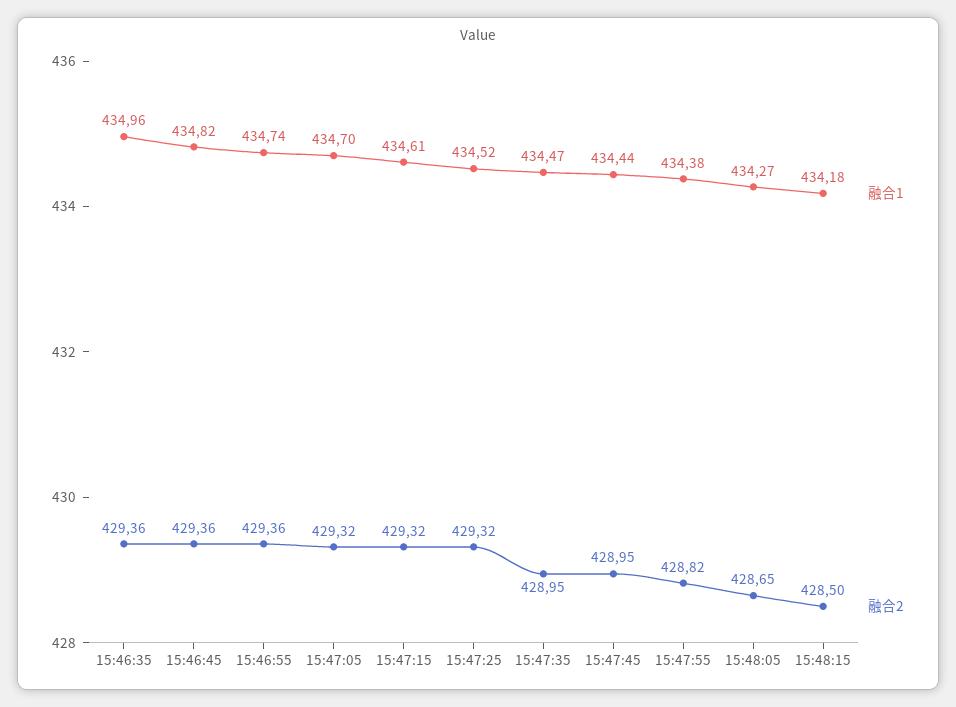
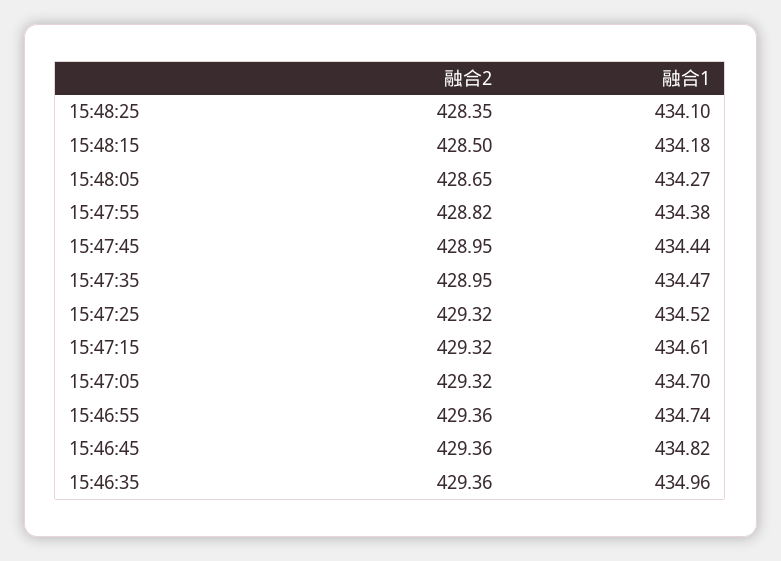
融合2, 15:48:25: none -> 428.35
融合1, 15:48:25: none -> 434.1

